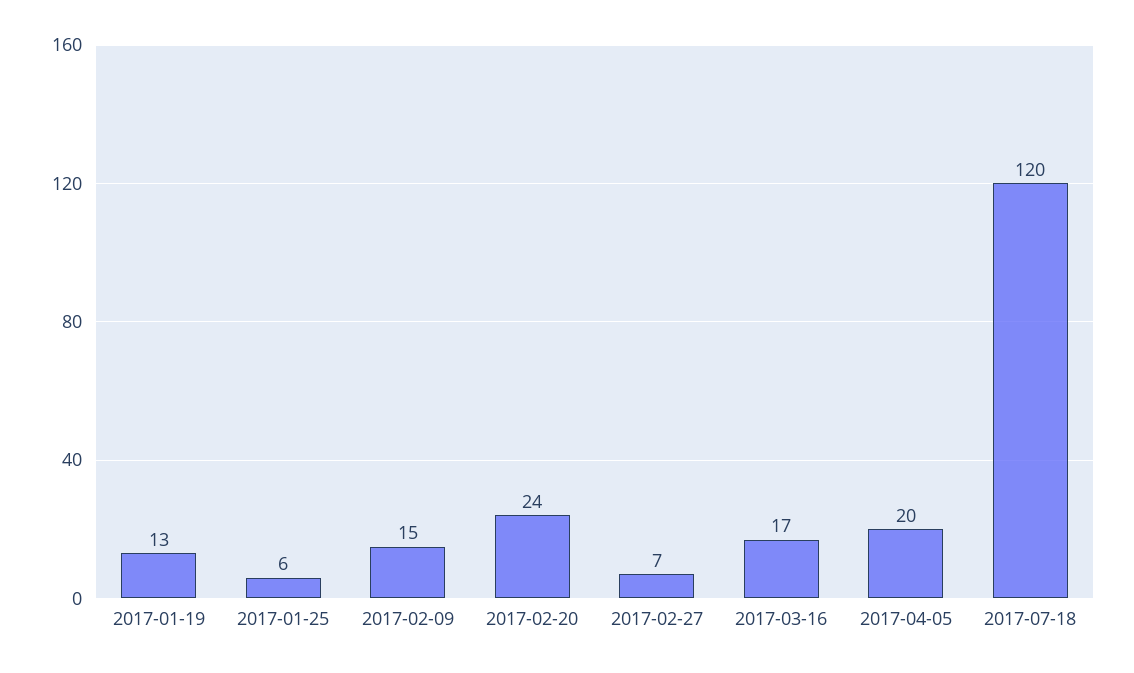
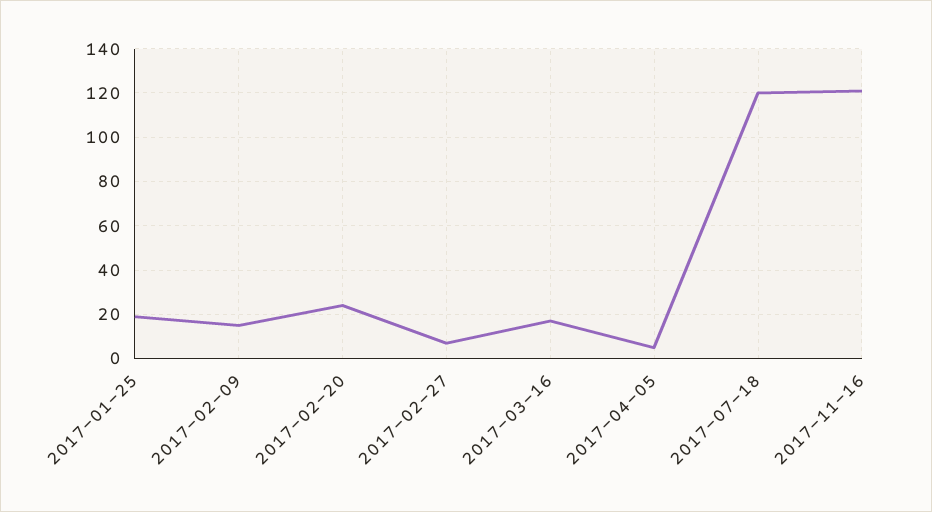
2017-01-19: 13 -> none
2017-01-25: 6 -> 20
2017-04-05: 20 -> 5
2017-11-16: none -> 120

